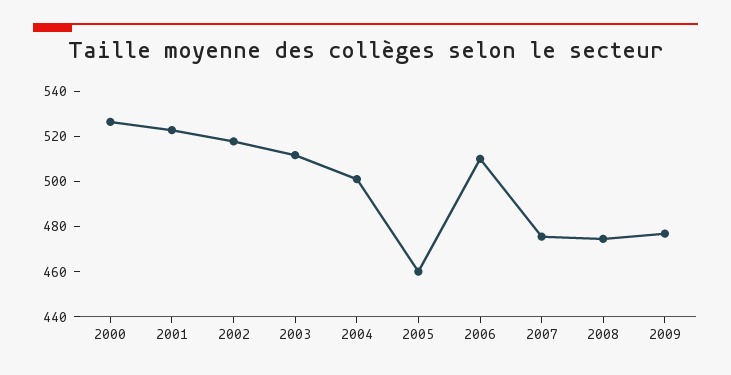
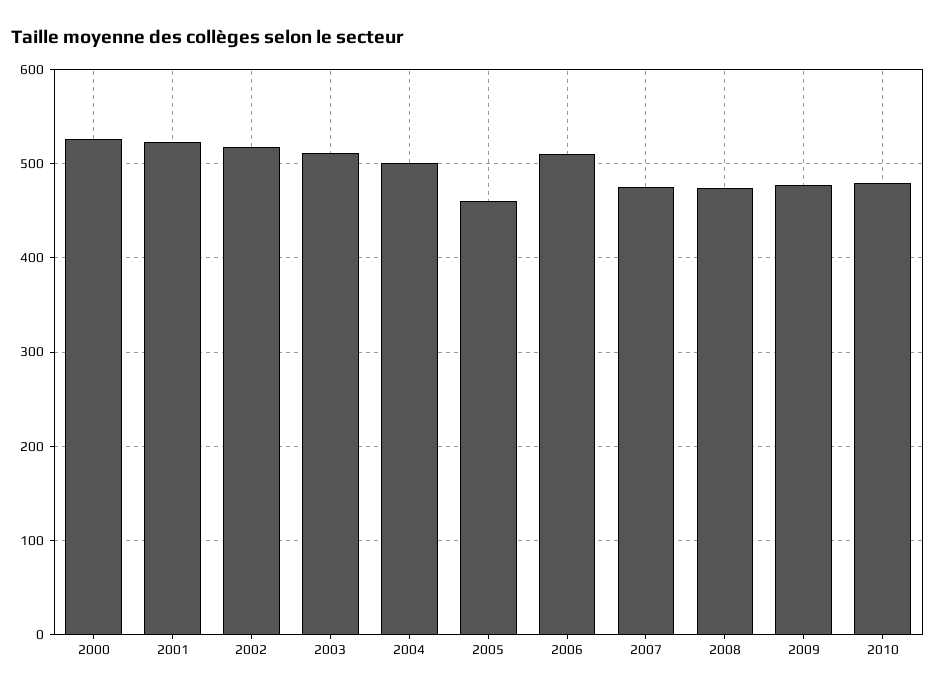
2010: none -> 480

